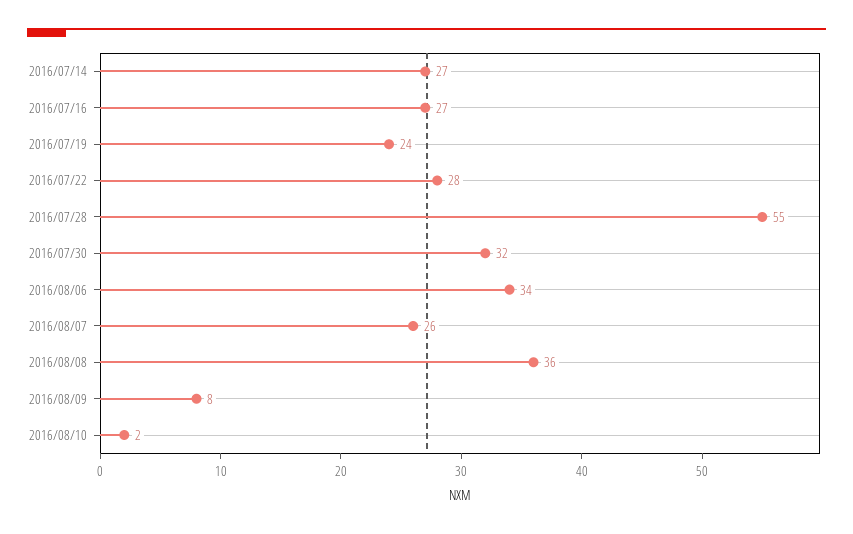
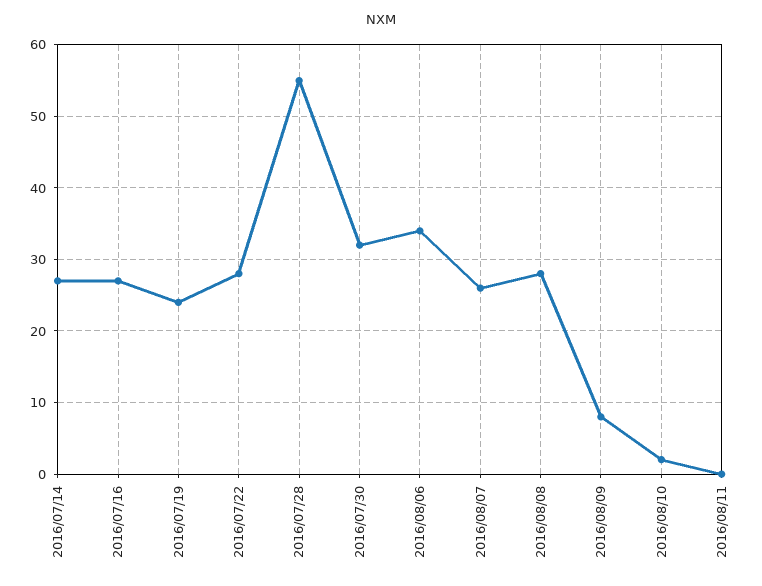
2016/08/08: 36 -> 28
2016/08/11: none -> 0

